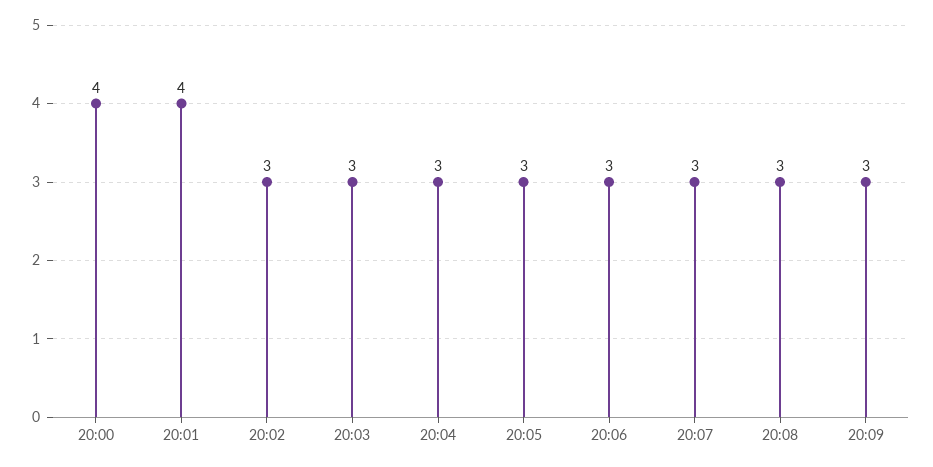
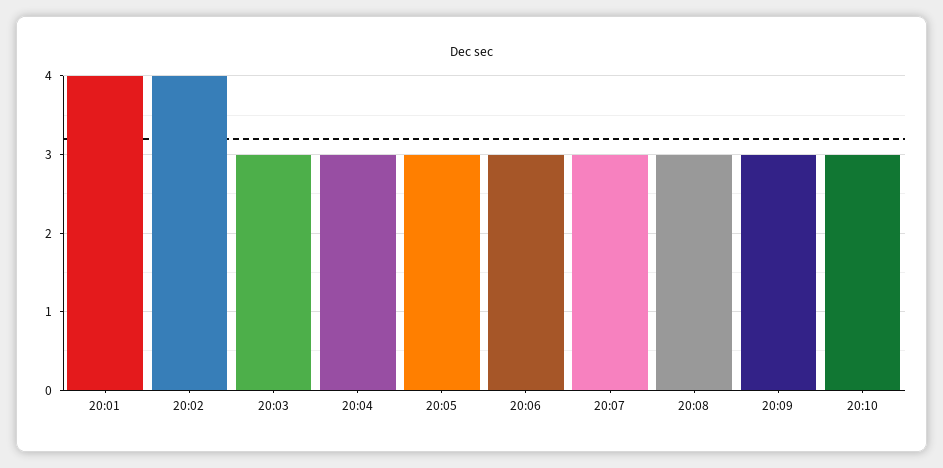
20:00: 4 -> none
20:02: 3 -> 4
20:10: none -> 3

